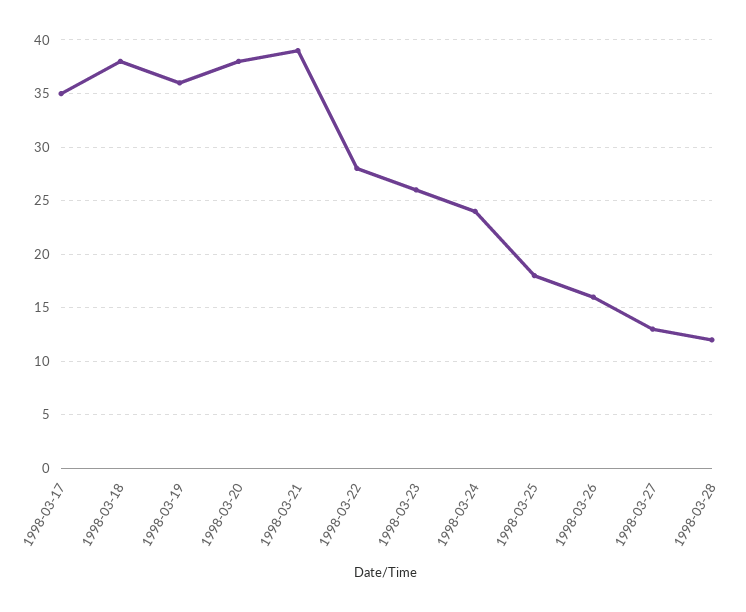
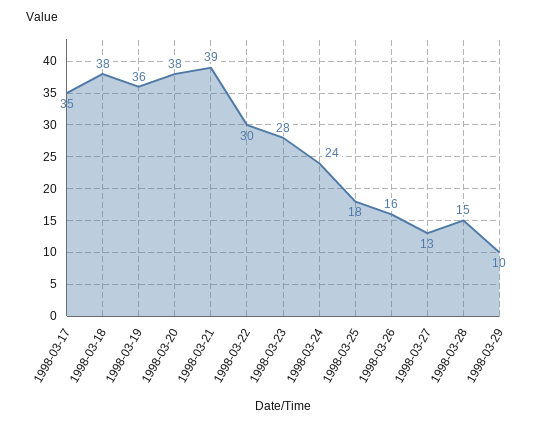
1998-03-22: 28 -> 30
1998-03-23: 26 -> 28
1998-03-28: 12 -> 15
1998-03-29: none -> 10

